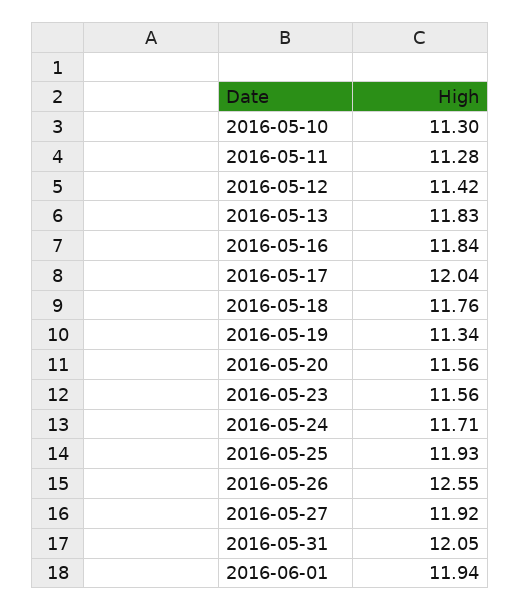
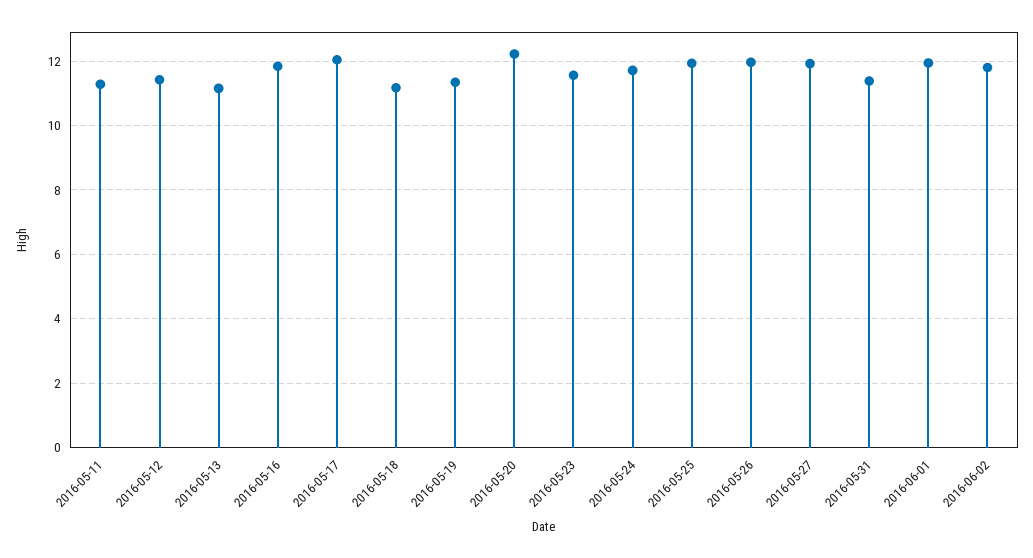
2016-05-10: 11.3 -> none
2016-05-13: 11.83 -> 11.2
2016-05-18: 11.76 -> 11.2
2016-05-20: 11.56 -> 12.2
2016-05-26: 12.55 -> 12
2016-05-31: 12.05 -> 11.4
2016-06-02: none -> 11.8

